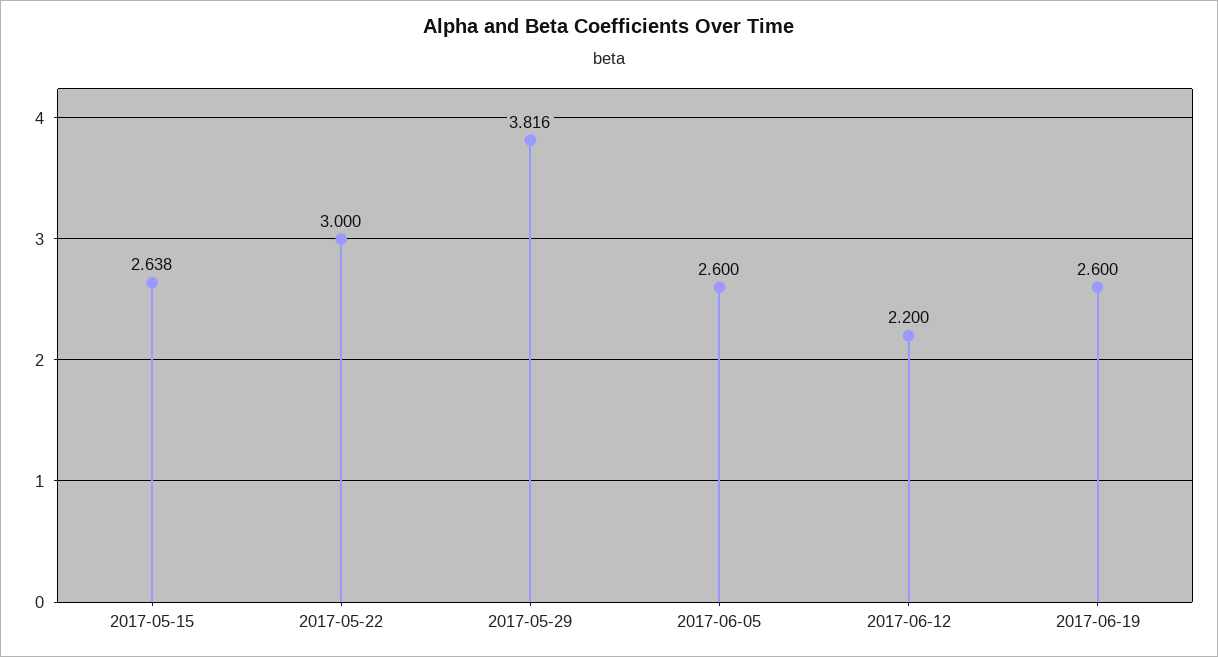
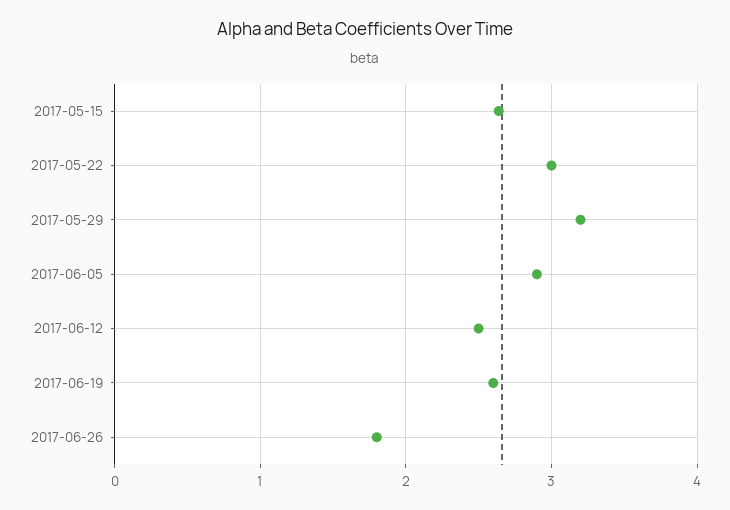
2017-05-29: 3.816 -> 3.2
2017-06-05: 2.6 -> 2.9
2017-06-12: 2.2 -> 2.5
2017-06-26: none -> 1.8

